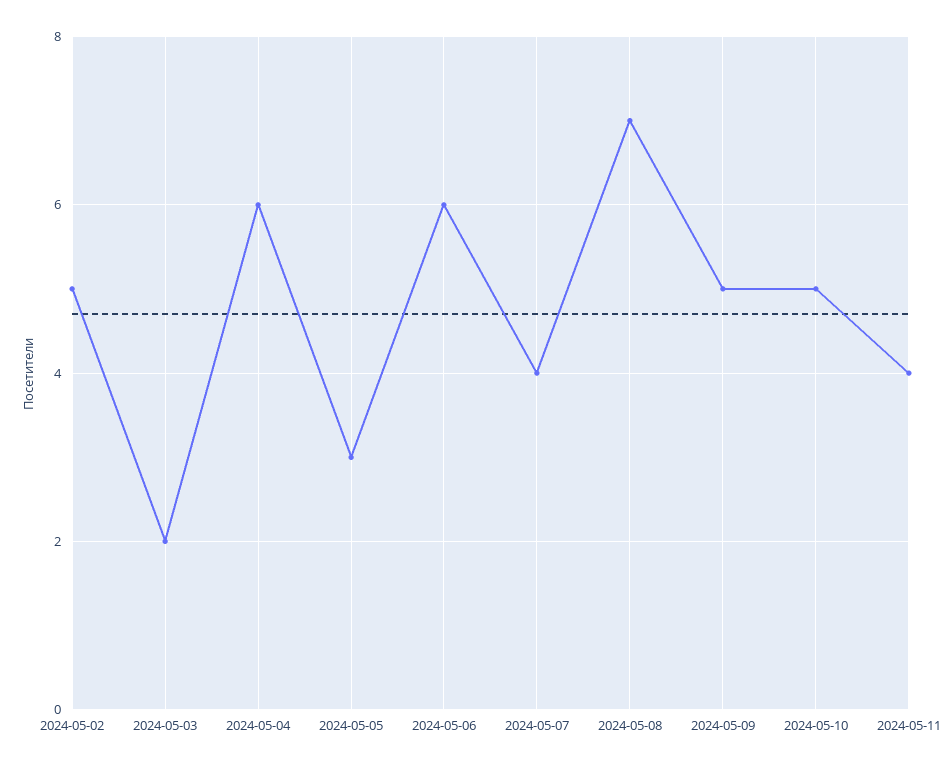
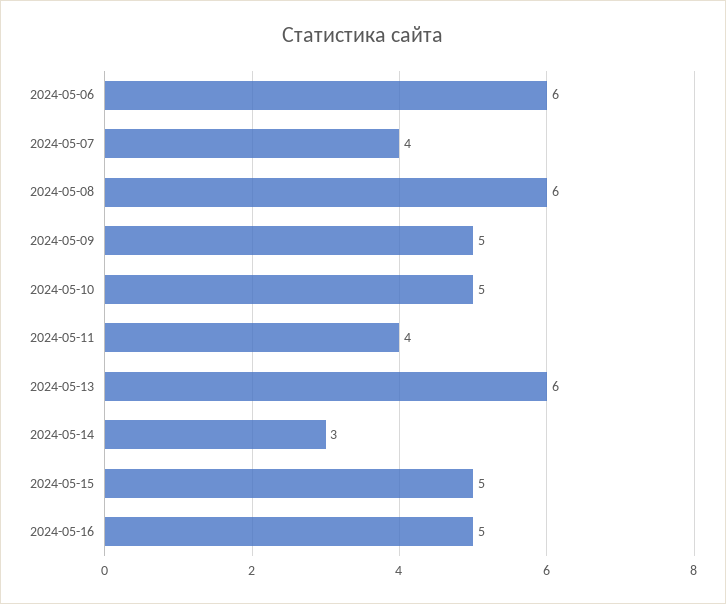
2024-05-02: 5 -> none
2024-05-03: 2 -> none
2024-05-04: 6 -> none
2024-05-05: 3 -> none
2024-05-08: 7 -> 6
2024-05-13: none -> 6
2024-05-14: none -> 3
2024-05-15: none -> 5
2024-05-16: none -> 5

